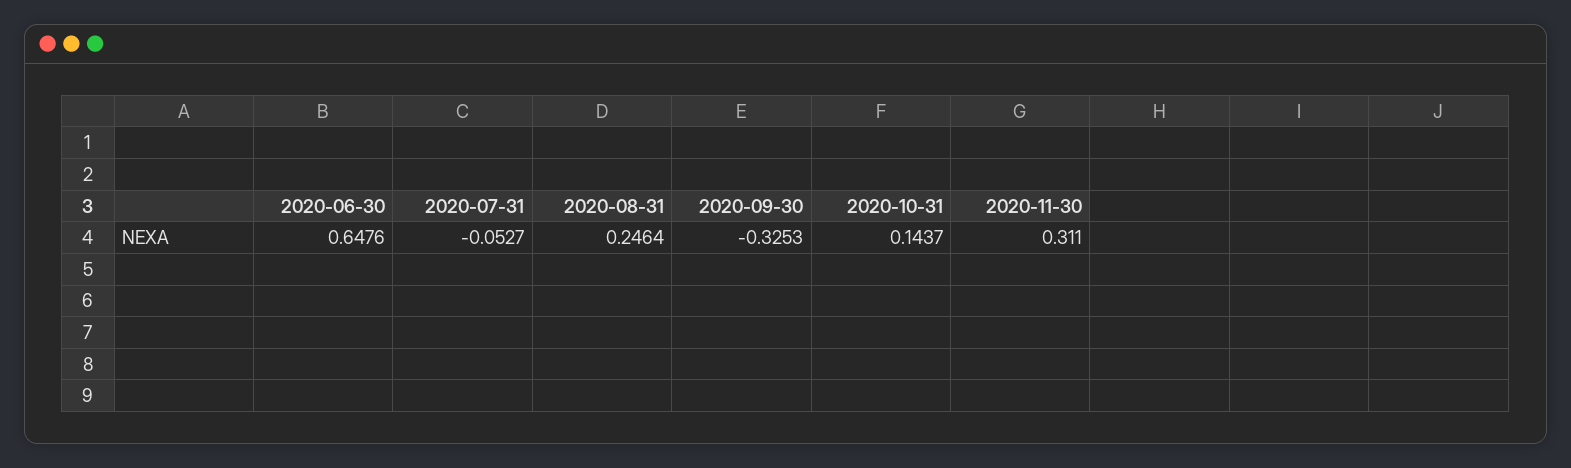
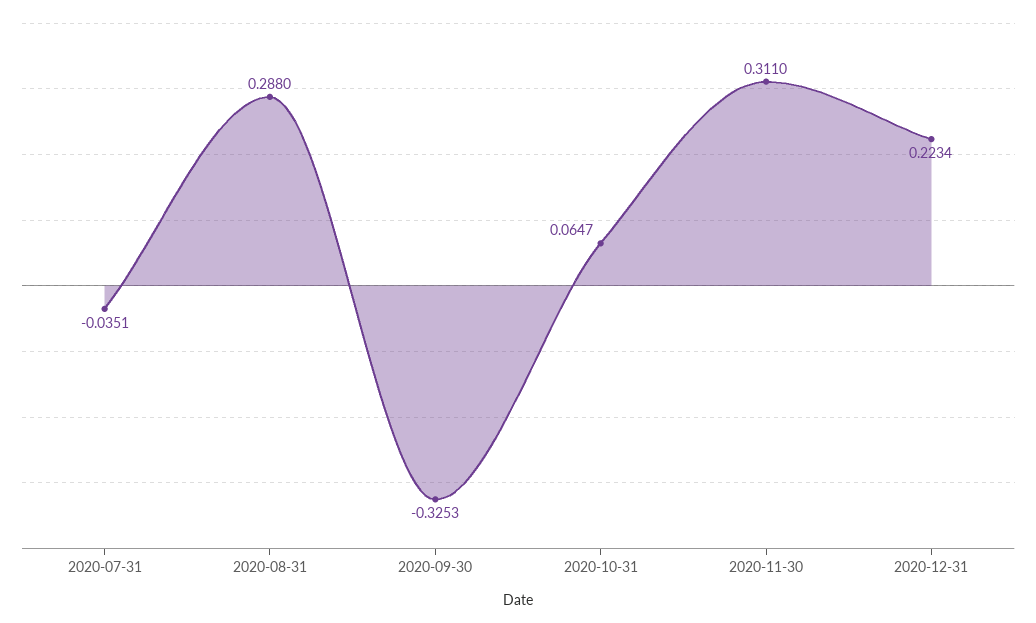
2020-06-30: 0.6476 -> none
2020-07-31: -0.0527 -> -0.0351
2020-08-31: 0.2464 -> 0.288
2020-10-31: 0.1437 -> 0.0647
2020-12-31: none -> 0.2234

